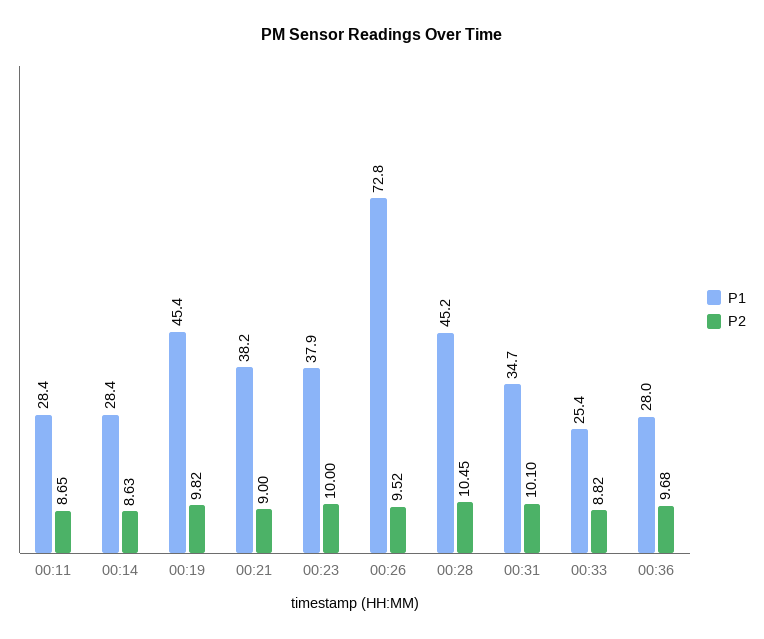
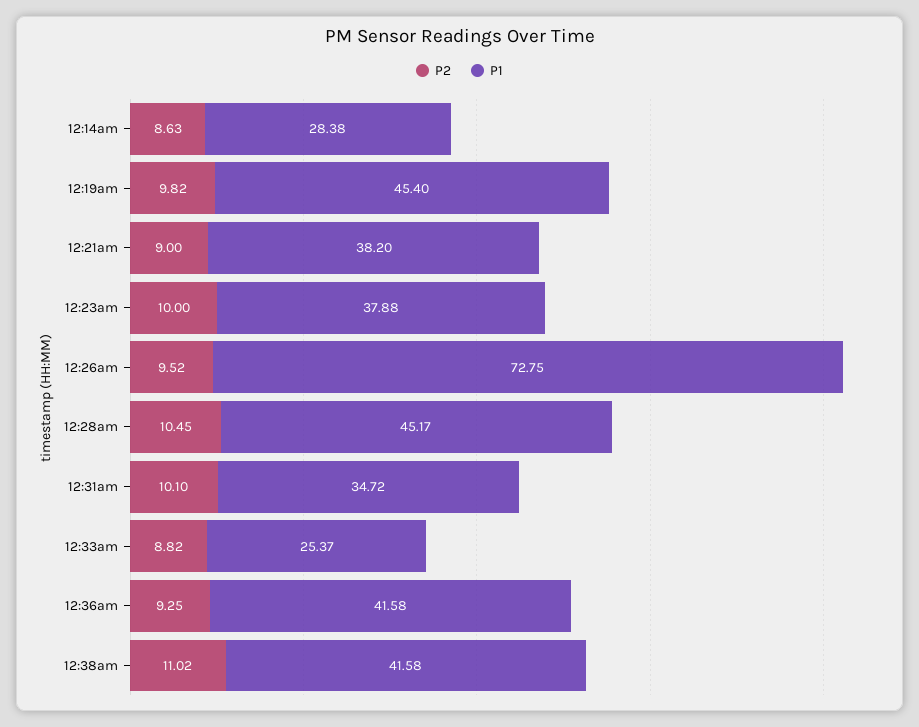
P1, 00:11: 28.4 -> none
P2, 00:11: 8.65 -> none
P1, 00:36: 28 -> 41.58
P2, 00:36: 9.68 -> 9.25
P2, 12:38am: none -> 11.02
P1, 12:38am: none -> 41.58

